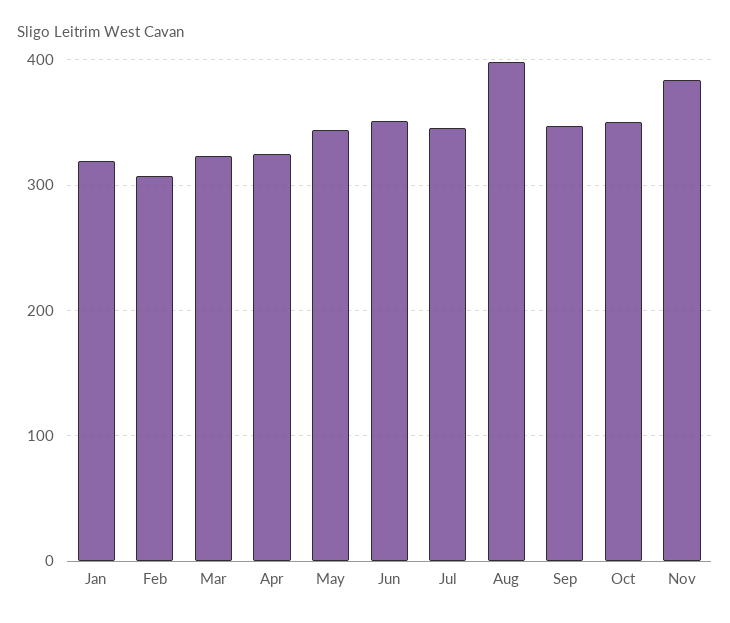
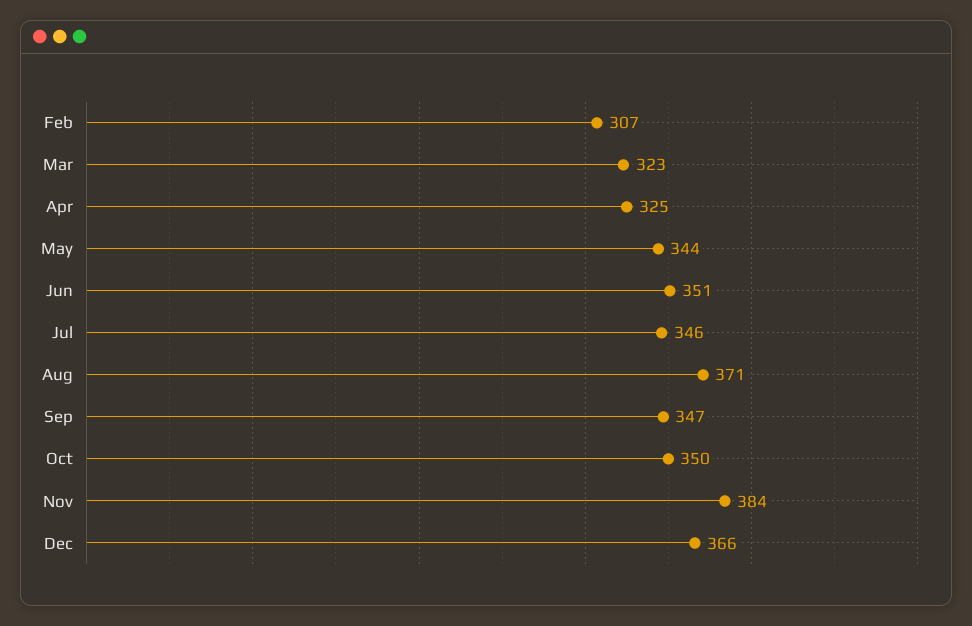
Jan: 320 -> none
Aug: 400 -> 371
Dec: none -> 366

